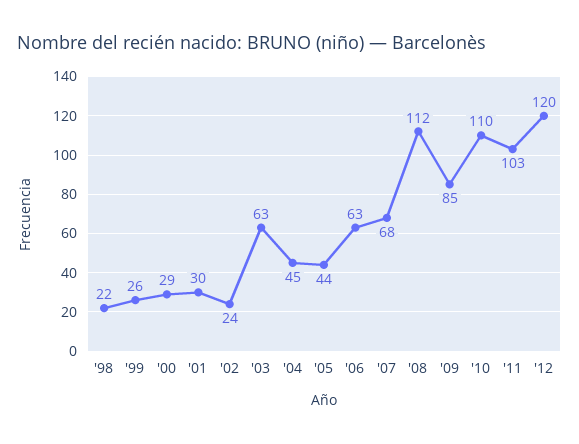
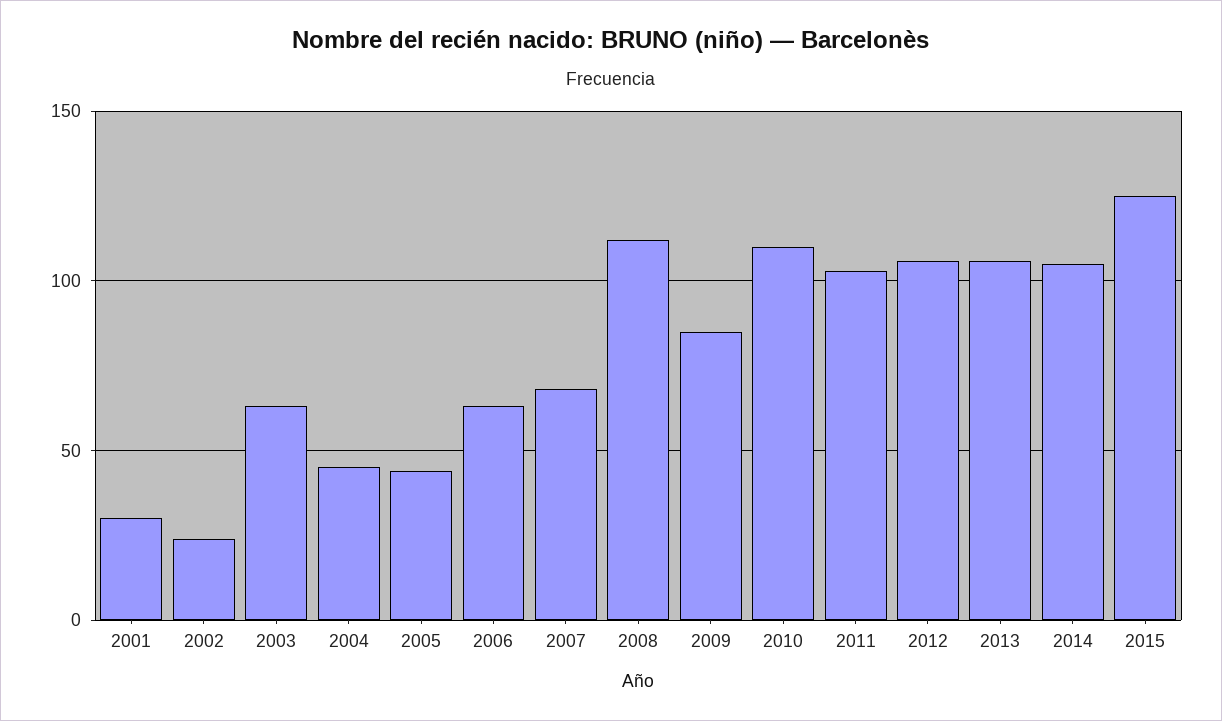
'98: 22 -> none
'99: 26 -> none
'00: 29 -> none
'12: 120 -> 105
2013: none -> 105
2014: none -> 105
2015: none -> 125

